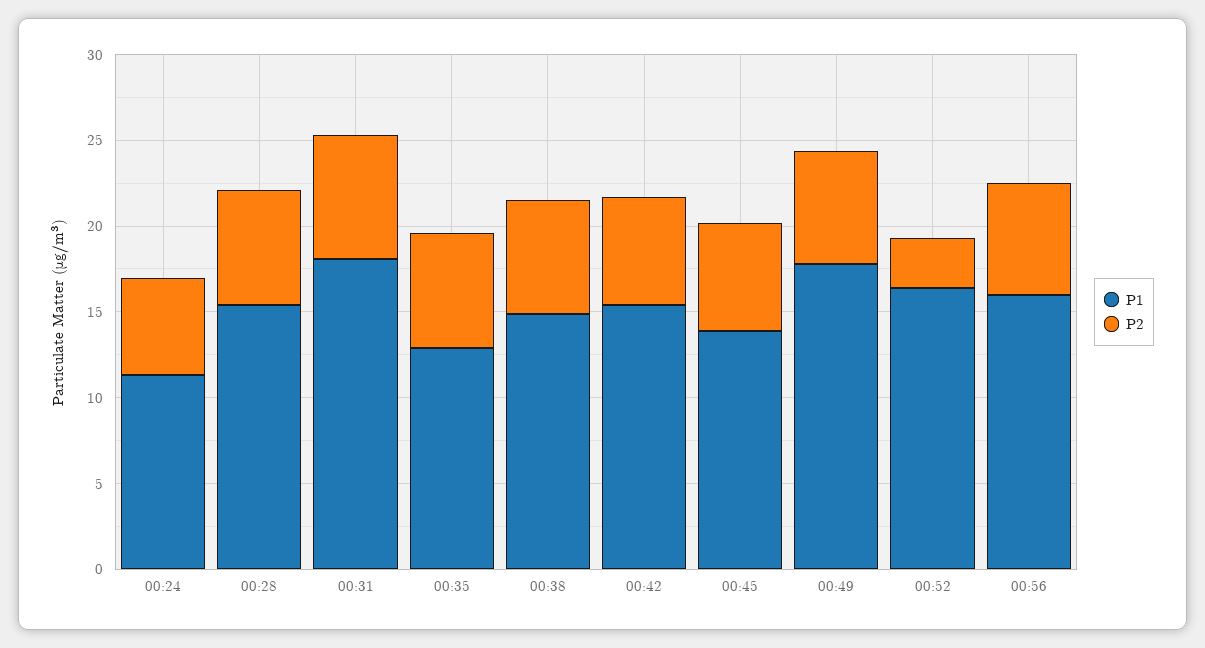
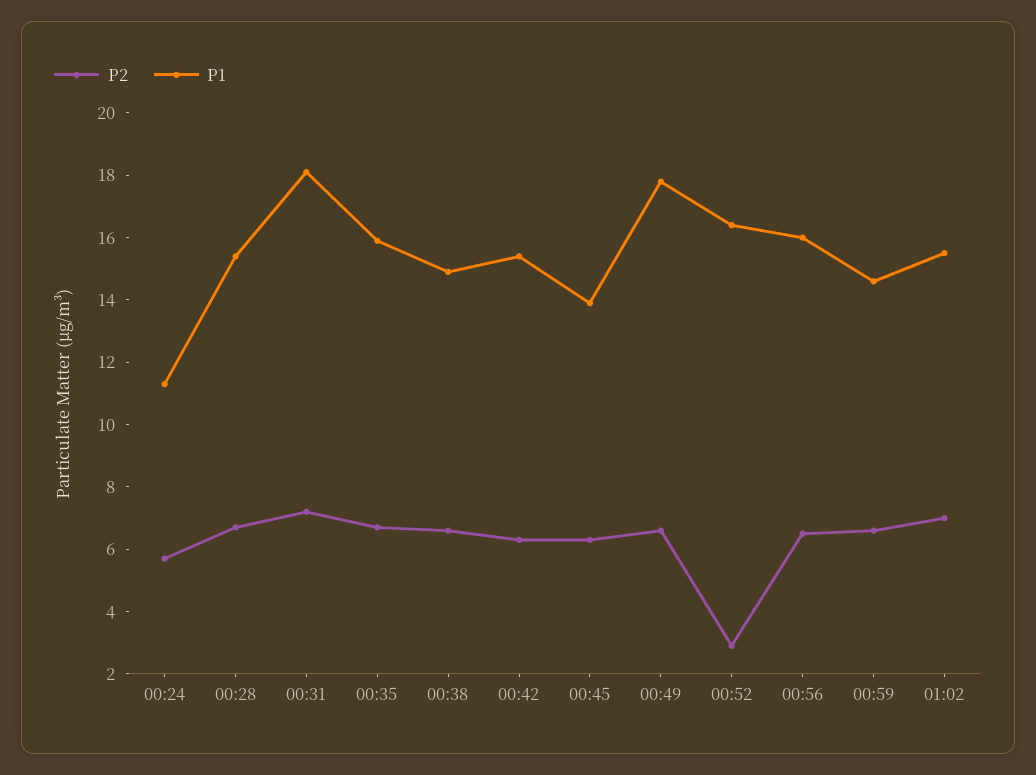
P1, 00:35: 13 -> 16
P2, 00:59: none -> 6.5
P1, 00:59: none -> 14.5
P2, 01:02: none -> 7
P1, 01:02: none -> 15.5

